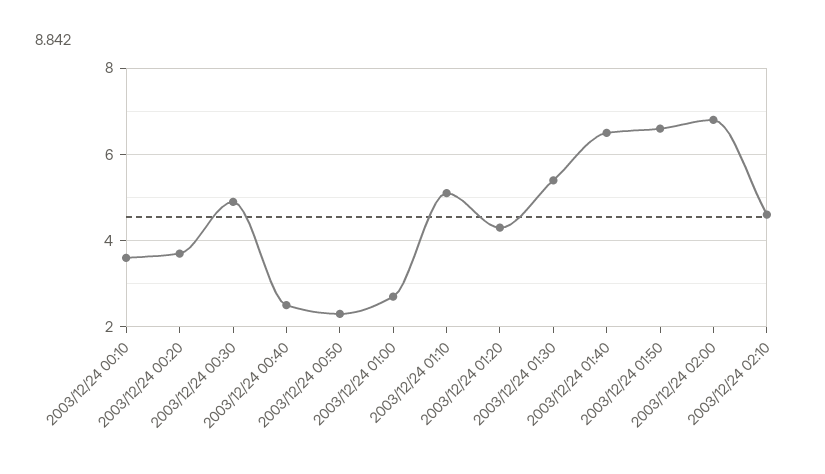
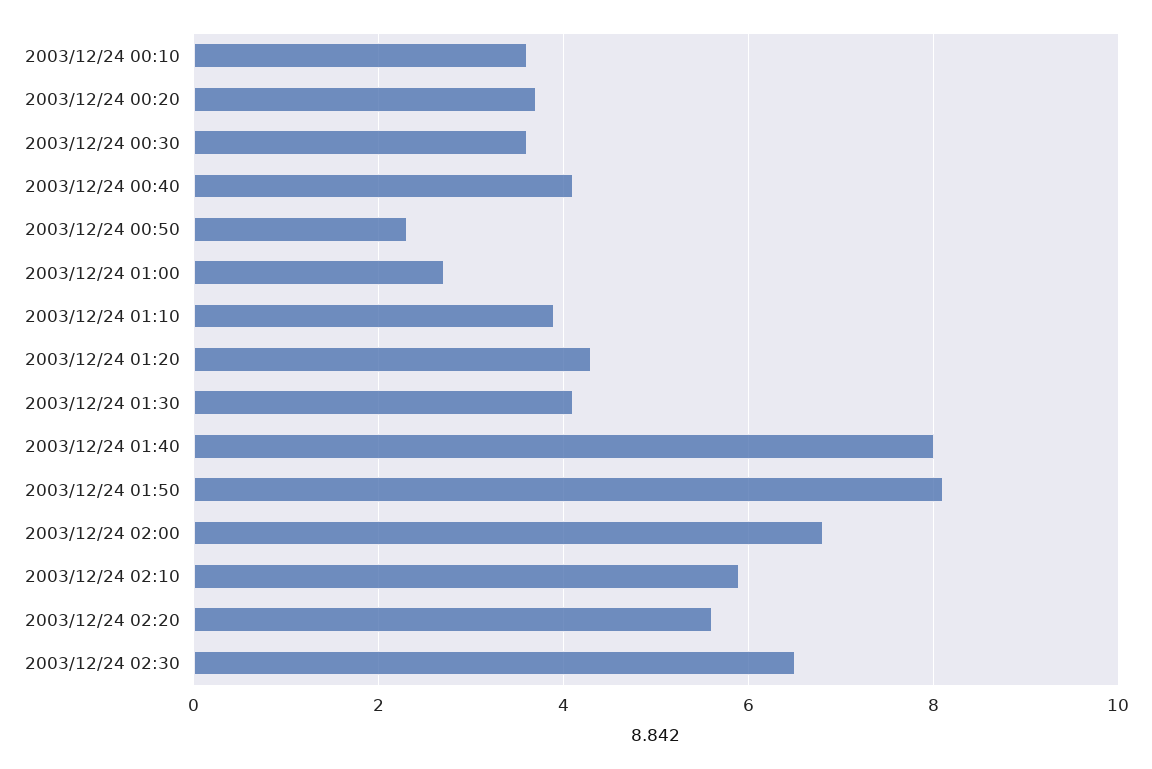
2003/12/24 00:30: 5 -> 3.5
2003/12/24 00:40: 2.5 -> 4
2003/12/24 01:10: 5 -> 4
2003/12/24 01:30: 5.5 -> 4
2003/12/24 01:40: 6.5 -> 8
2003/12/24 01:50: 6.5 -> 8
2003/12/24 02:10: 4.5 -> 6
2003/12/24 02:20: none -> 5.5
2003/12/24 02:30: none -> 6.5

